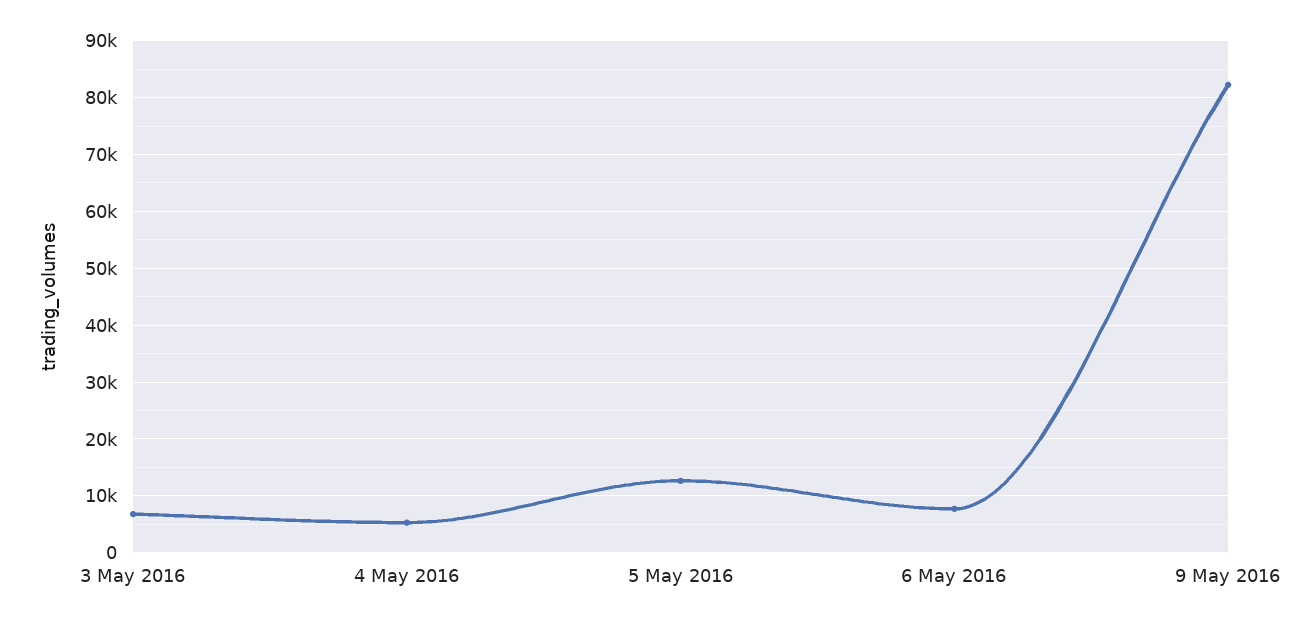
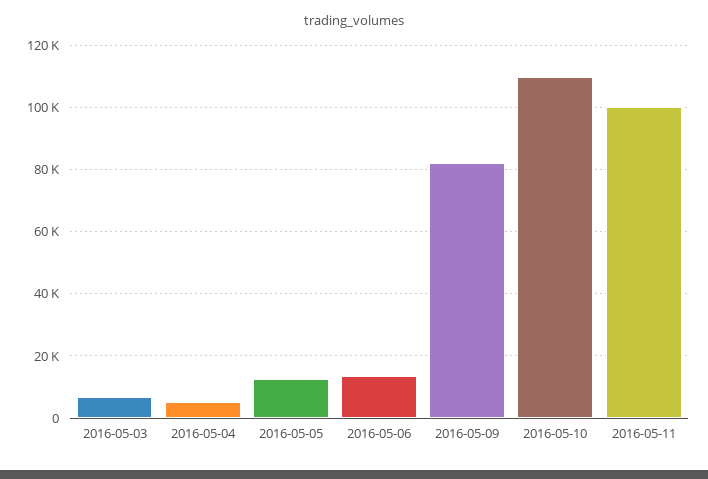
6 May 2016: 8000 -> 14000
2016-05-10: none -> 110000
2016-05-11: none -> 100000

